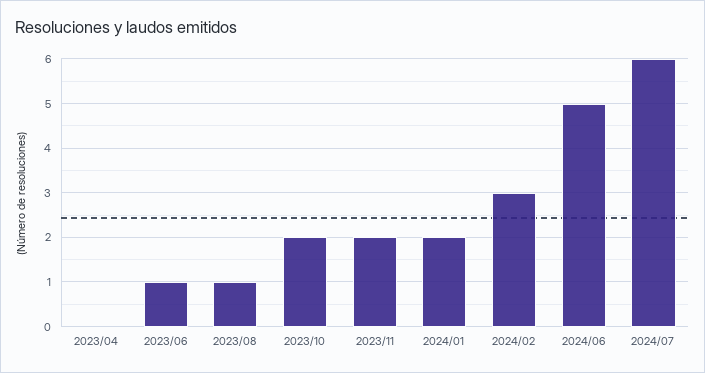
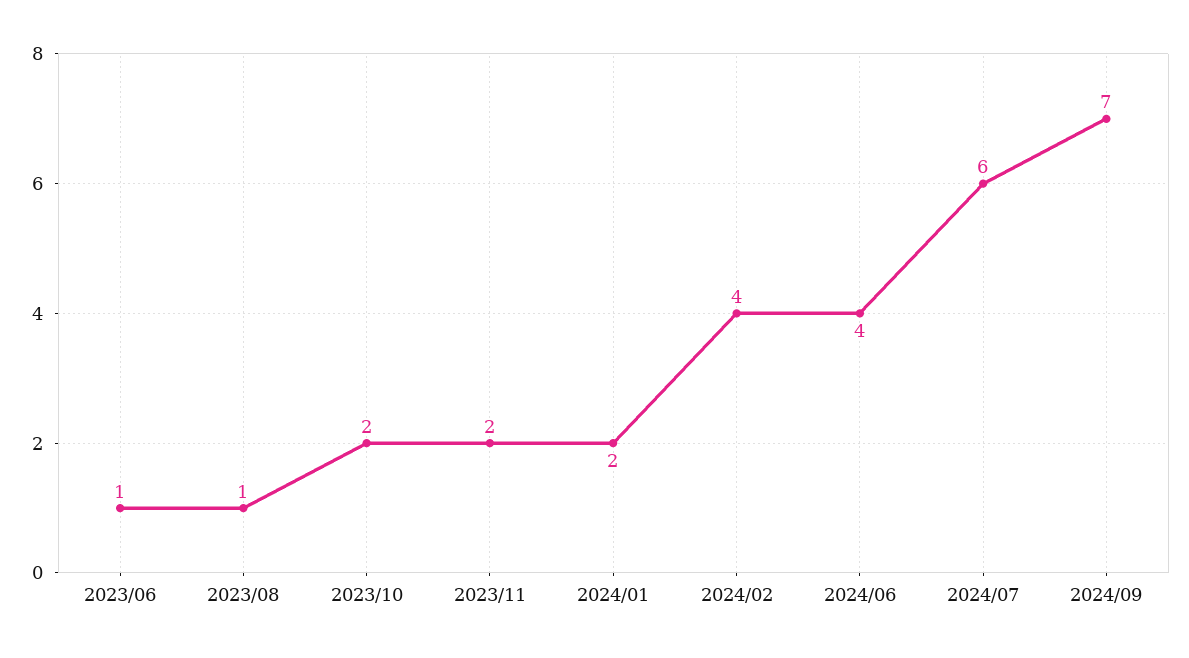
2023/04: 0 -> none
2024/02: 3 -> 4
2024/06: 5 -> 4
2024/09: none -> 7

